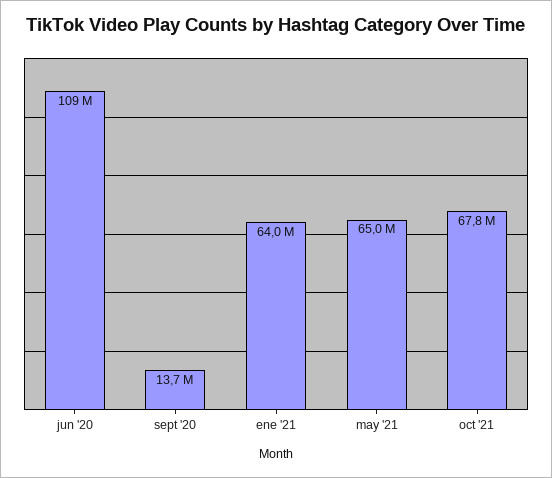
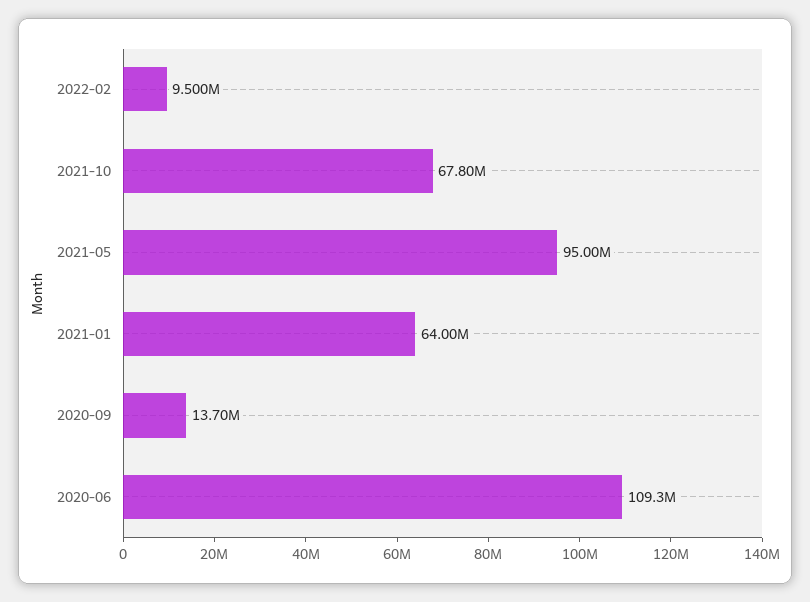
may '21: 65000000 -> 95000000
2022-02: none -> 9500000

